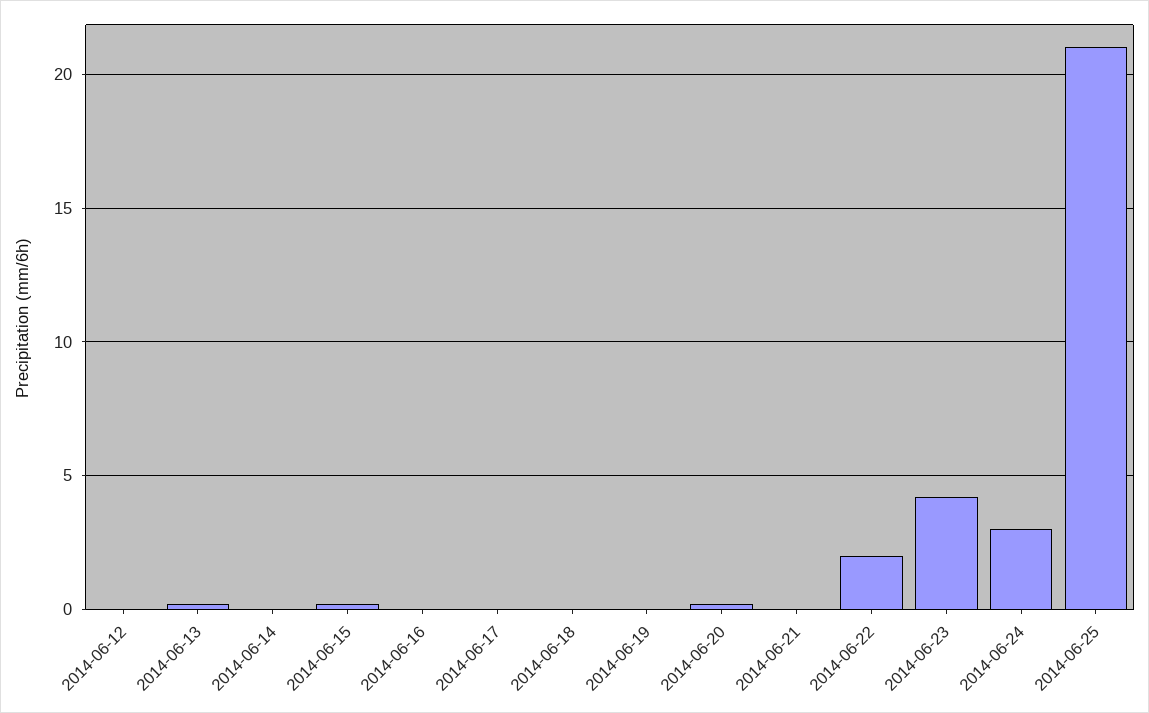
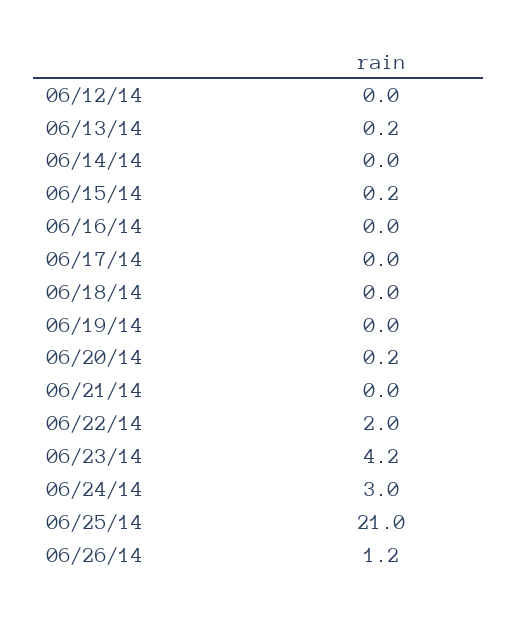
06/26/14: none -> 1.2

